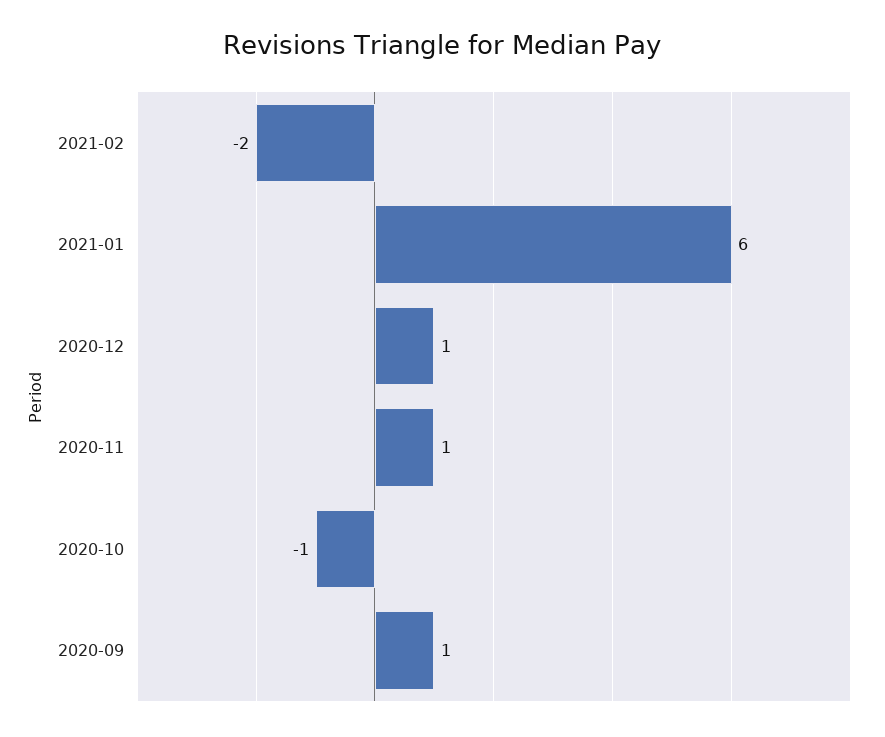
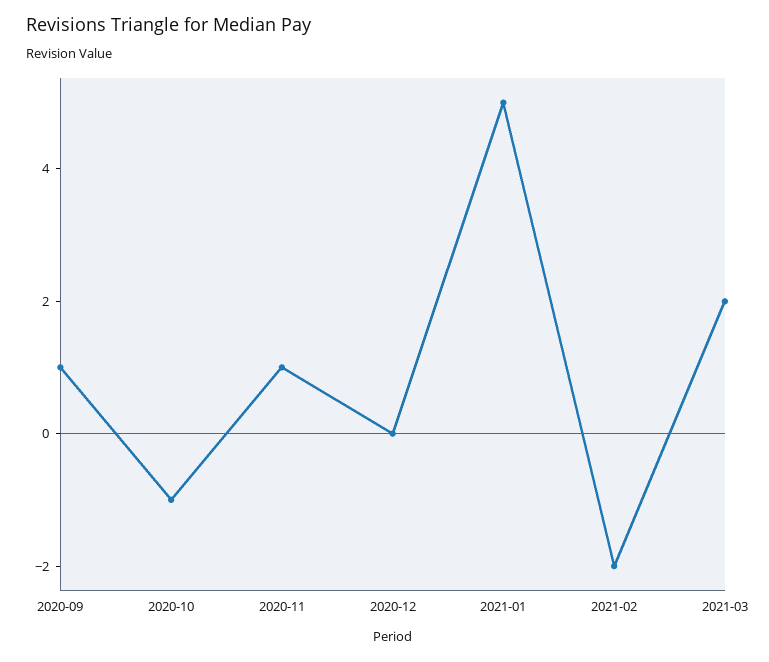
2021-01: 6 -> 5
2020-12: 1 -> 0
2021-03: none -> 2

